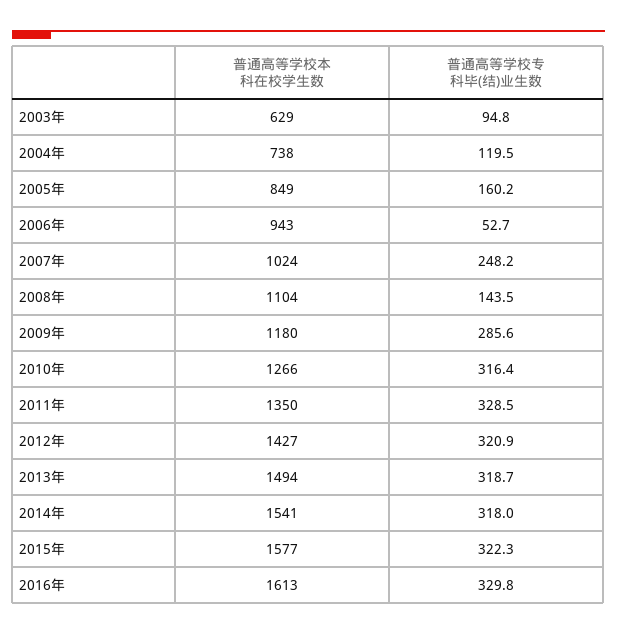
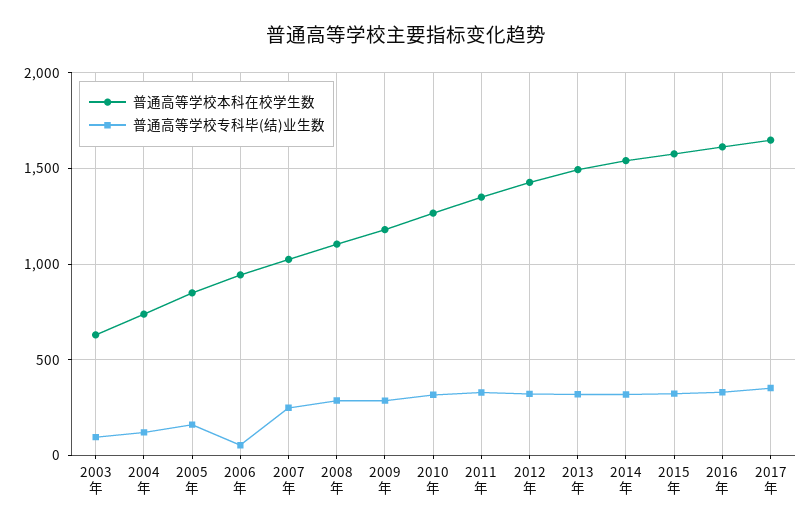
普通高等学校专科毕(结)业生数, 2008年: 143.5 -> 300
普通高等学校本科在校学生数, 2017年: none -> 1650
普通高等学校专科毕(结)业生数, 2017年: none -> 350

